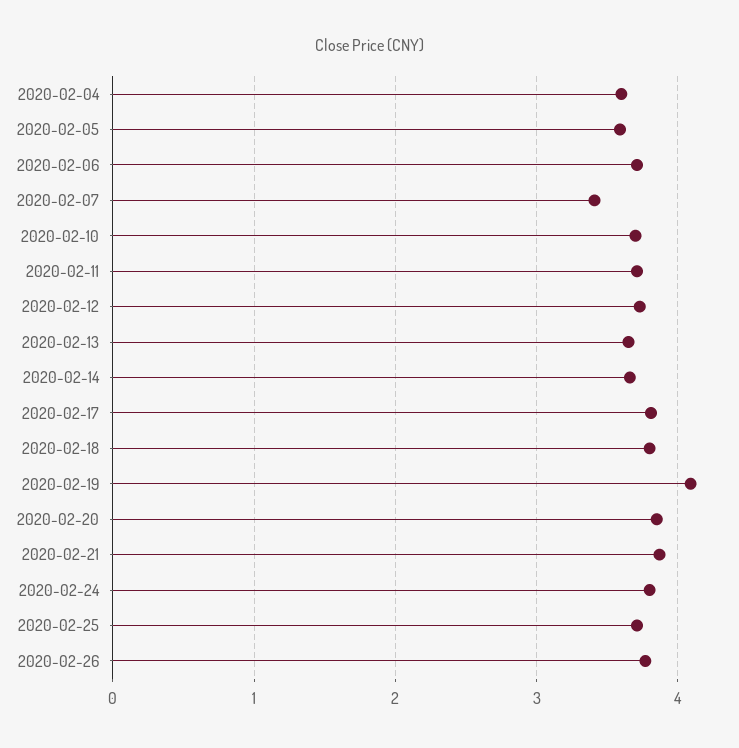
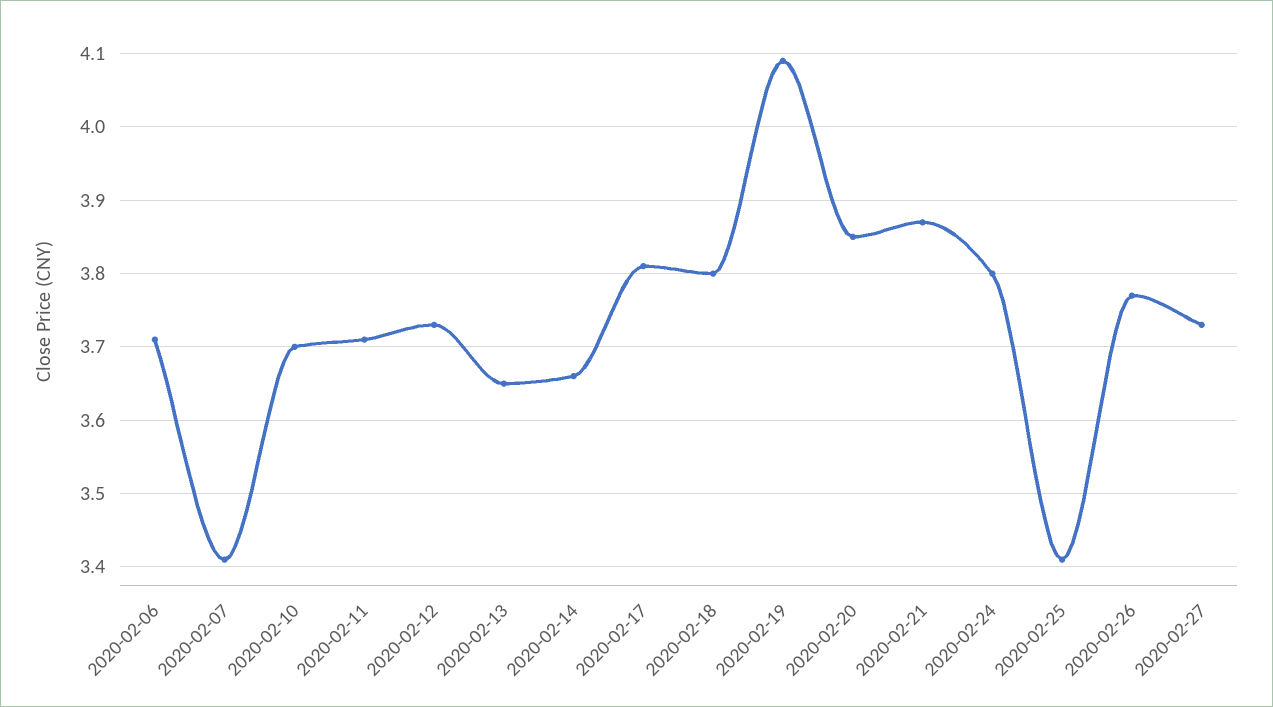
2020-02-04: 3.6 -> none
2020-02-05: 3.6 -> none
2020-02-25: 3.7 -> 3.41
2020-02-27: none -> 3.73

